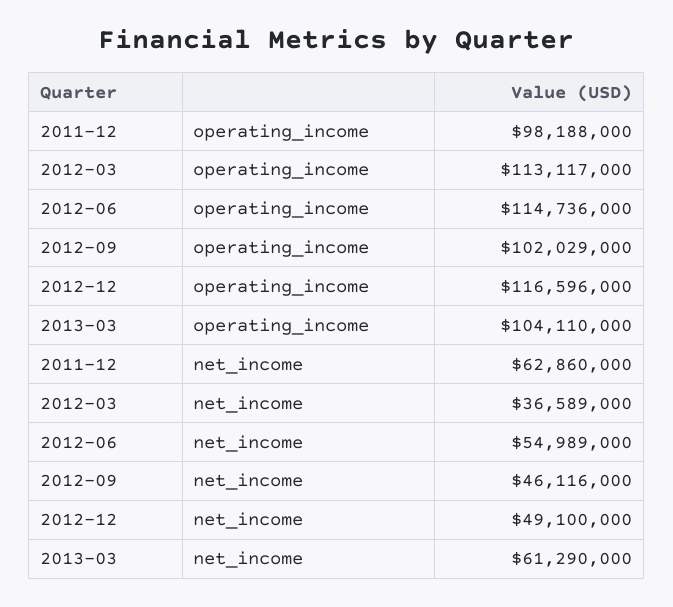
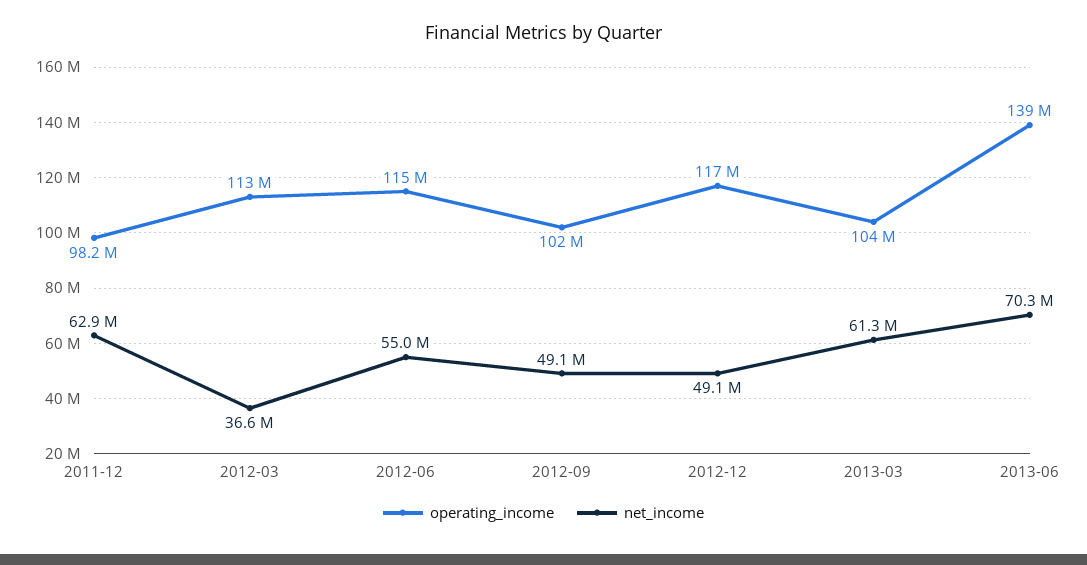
net_income, 2012-09: 46116000 -> 49100000
operating_income, 2013-06: none -> 139000000
net_income, 2013-06: none -> 70300000

